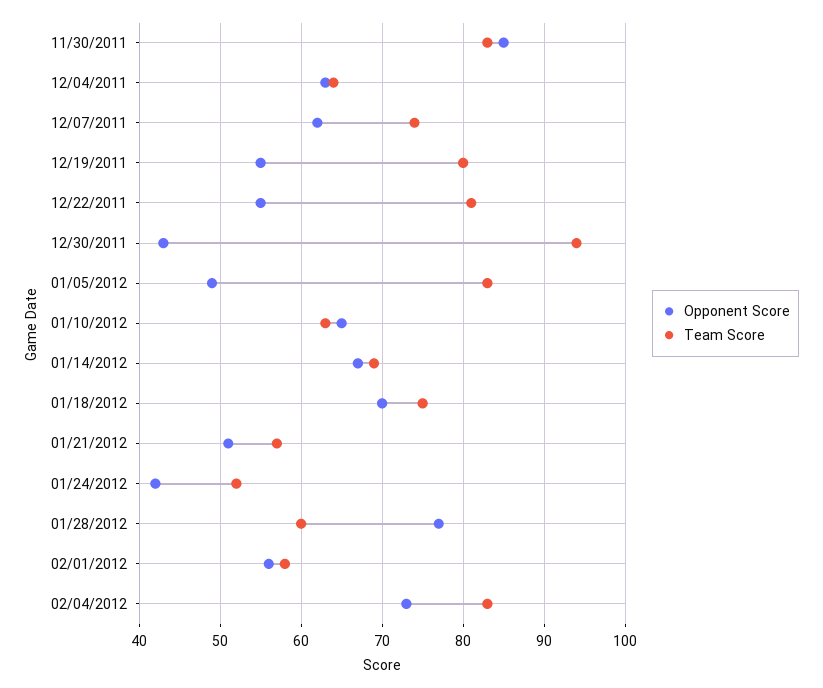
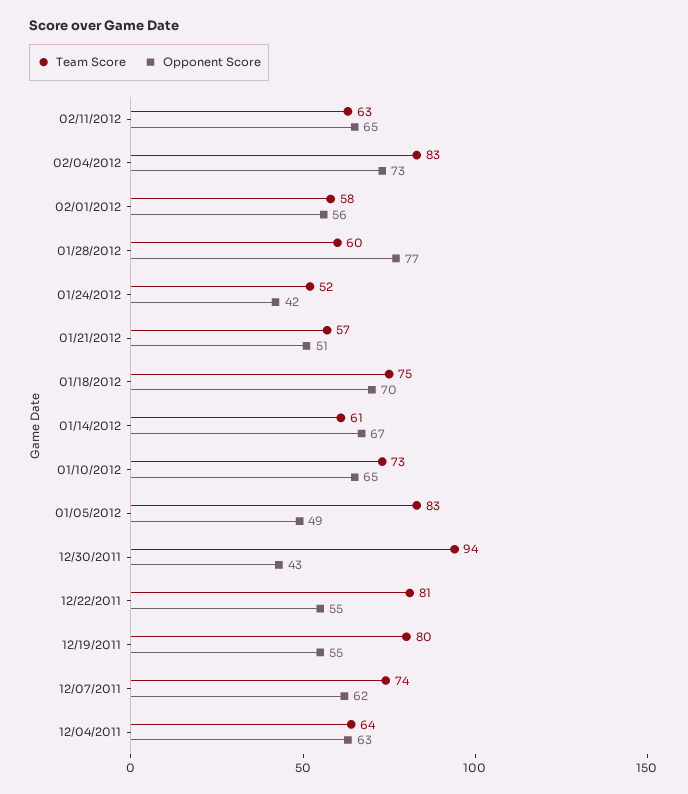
Opponent Score, 11/30/2011: 85 -> none
Team Score, 11/30/2011: 83 -> none
Team Score, 01/10/2012: 63 -> 73
Team Score, 01/14/2012: 69 -> 61
Team Score, 02/11/2012: none -> 63
Opponent Score, 02/11/2012: none -> 65

